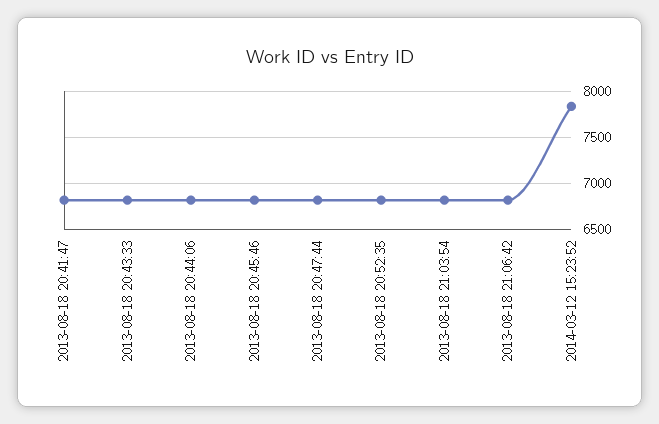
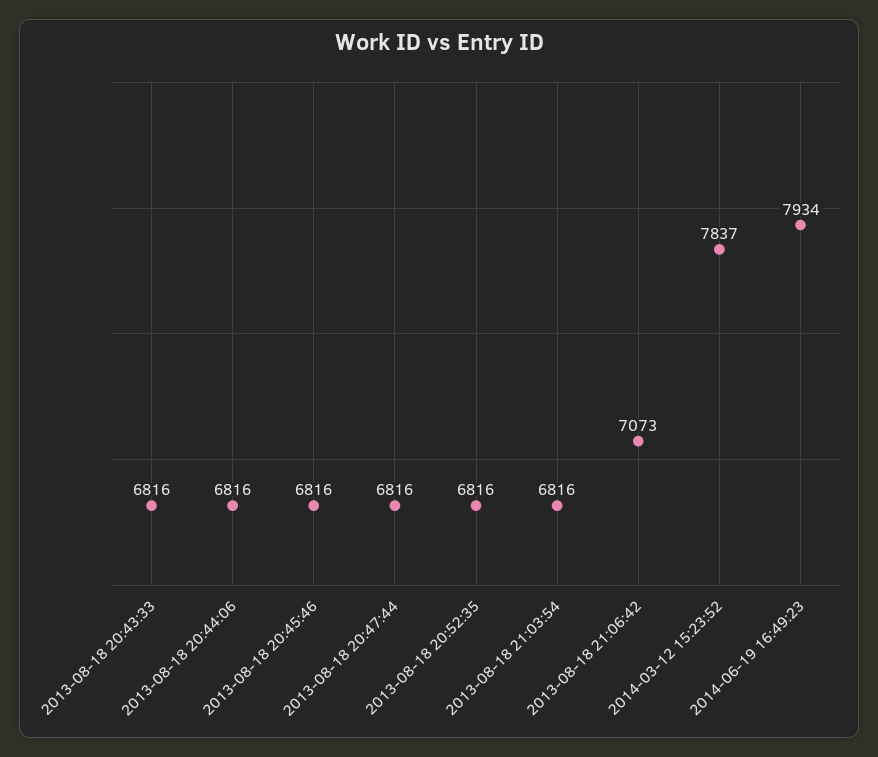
2013-08-18 20:41:47: 6800 -> none
2013-08-18 21:06:42: 6800 -> 7073
2014-06-19 16:49:23: none -> 7934

